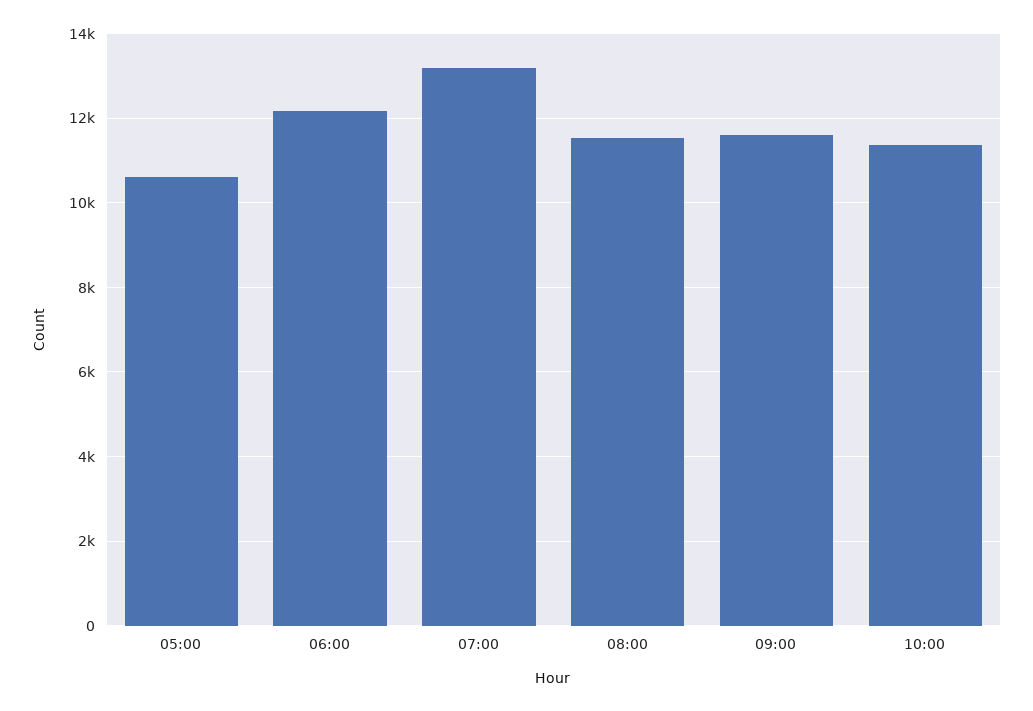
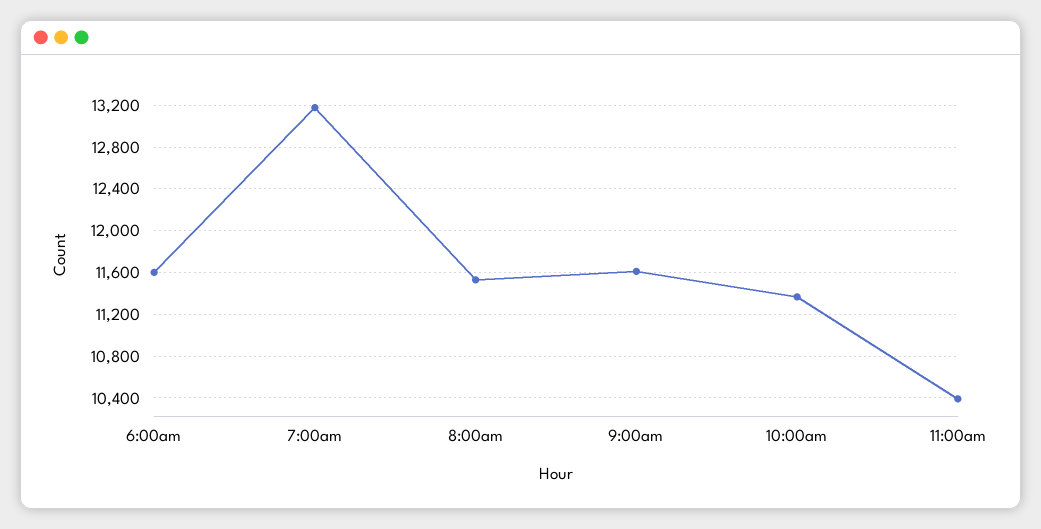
05:00: 10600 -> none
06:00: 12200 -> 11600
11:00am: none -> 10400

